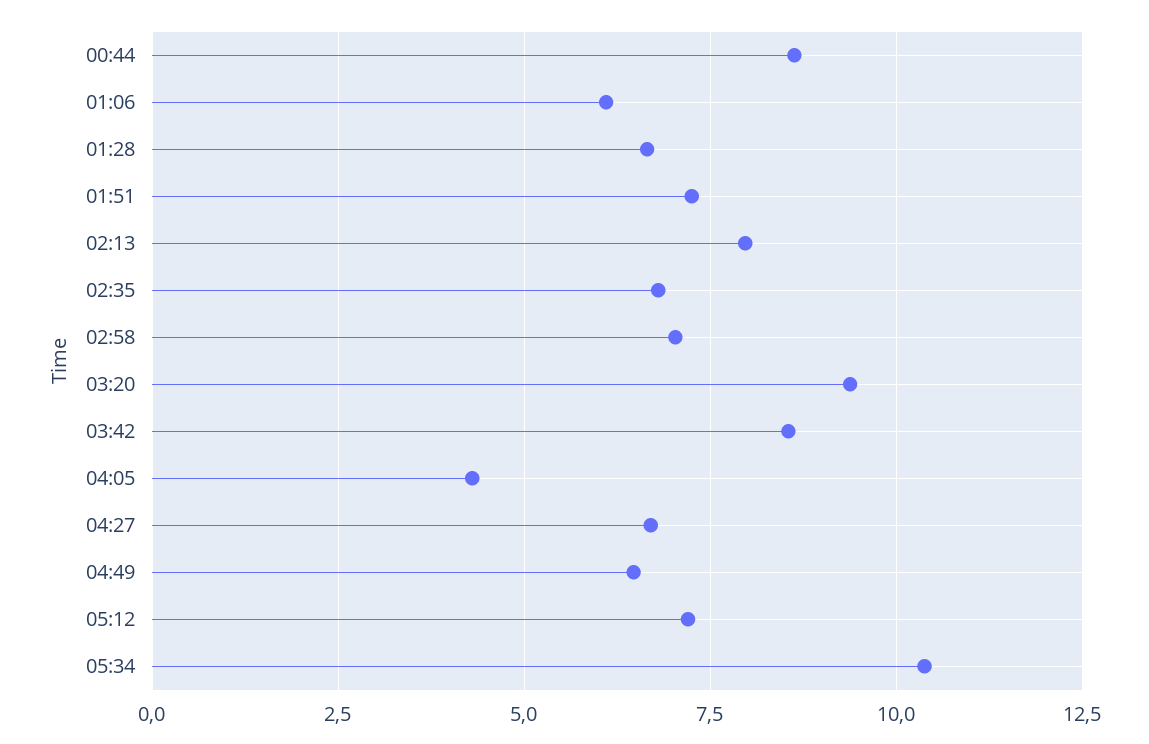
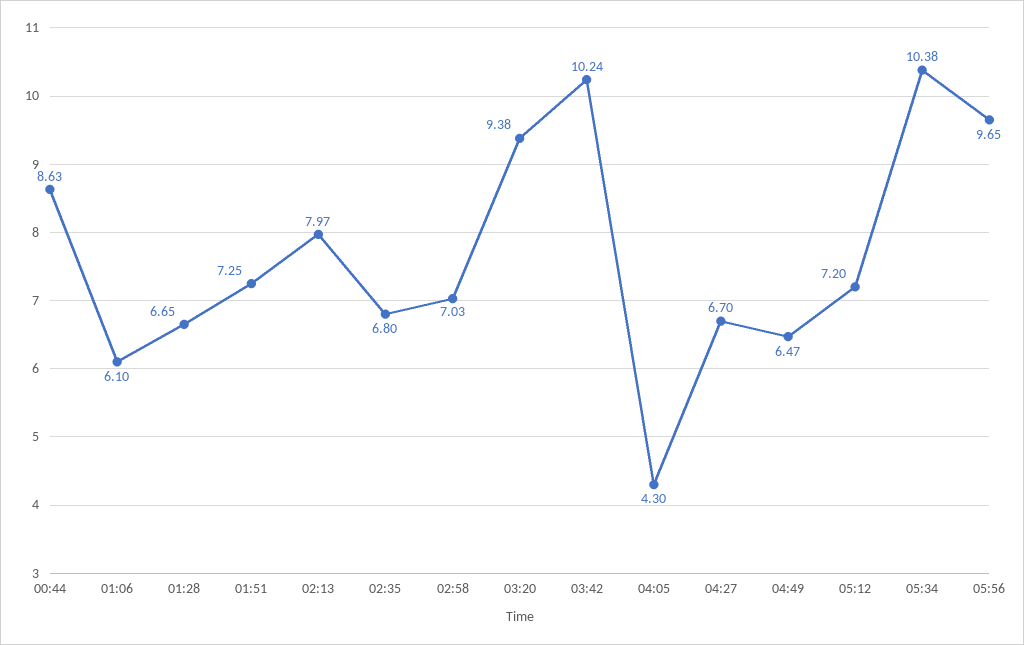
03:42: 8.5 -> 10.24
05:56: none -> 9.65

